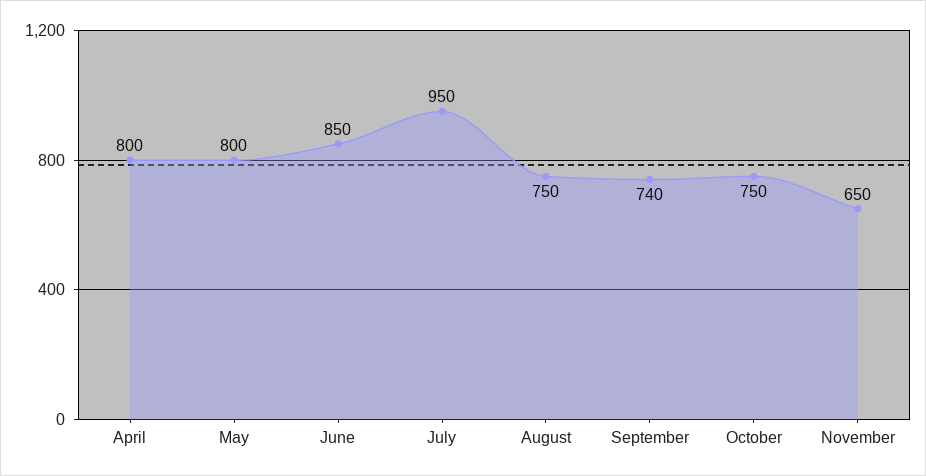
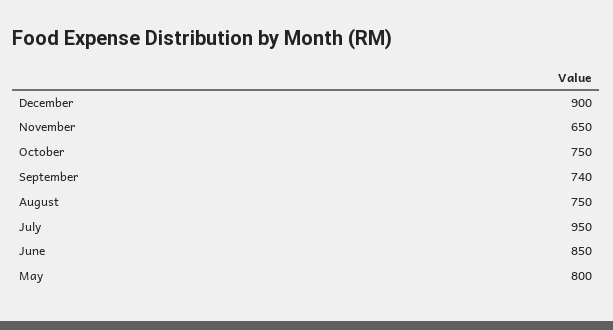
April: 800 -> none
December: none -> 900

